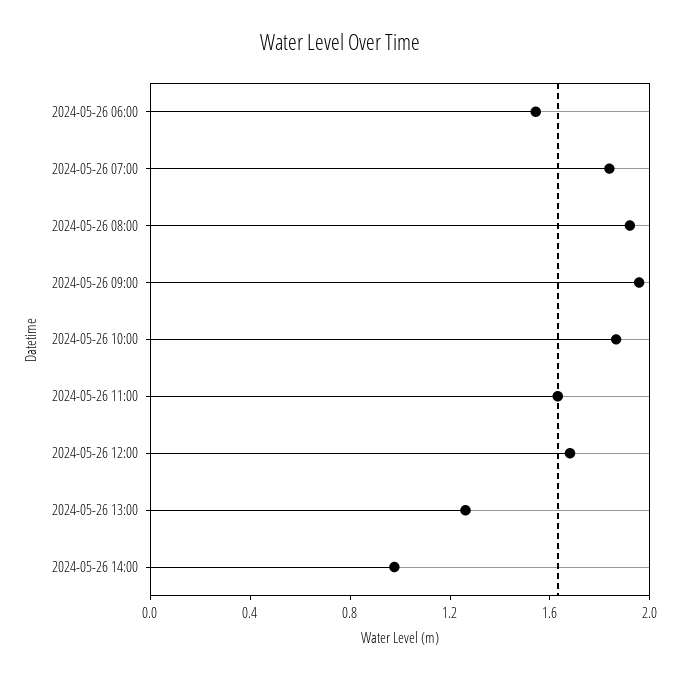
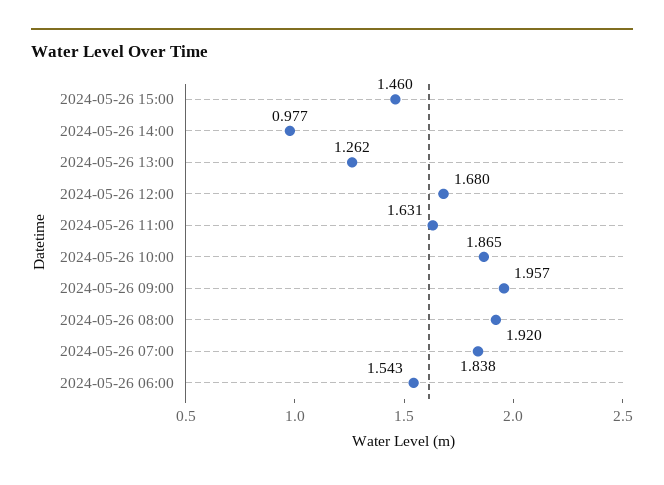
2024-05-26 15:00: none -> 1.46

